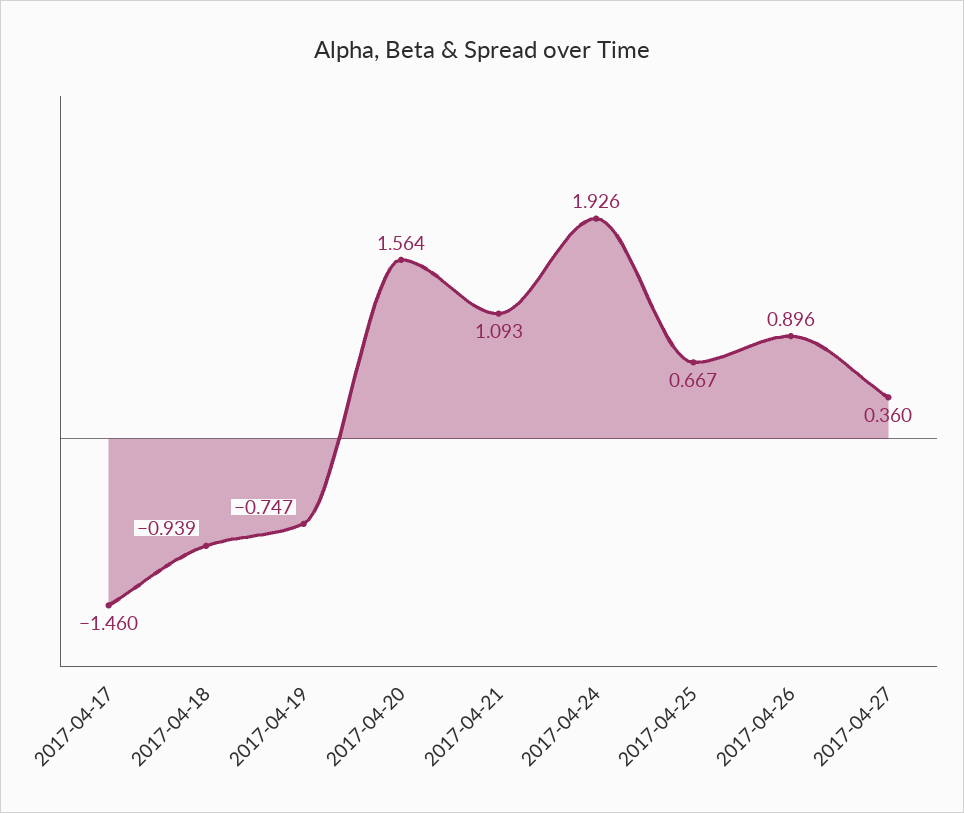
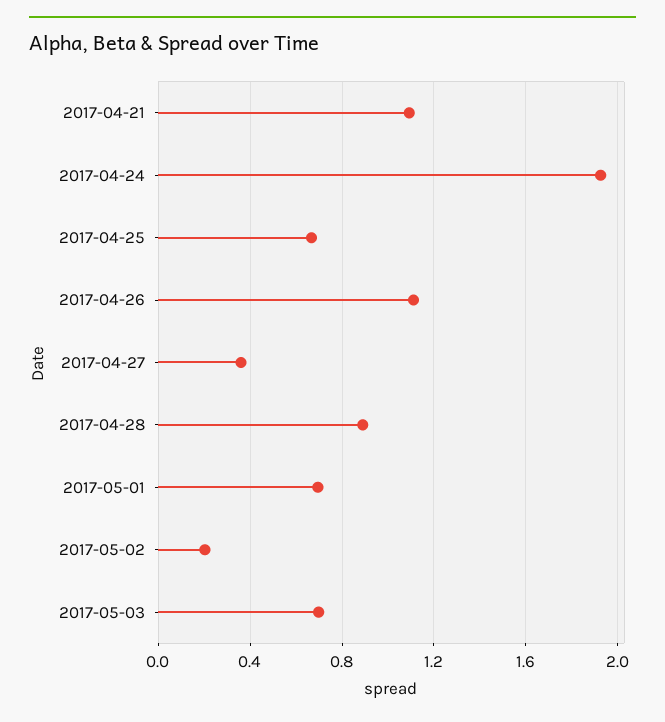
2017-04-17: -1.46 -> none
2017-04-18: -0.939 -> none
2017-04-19: -0.747 -> none
2017-04-20: 1.564 -> none
2017-04-26: 0.896 -> 1.1
2017-04-28: none -> 0.9
2017-05-01: none -> 0.7
2017-05-02: none -> 0.2
2017-05-03: none -> 0.7

